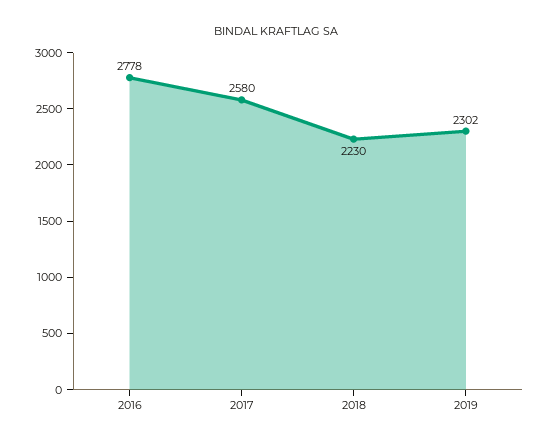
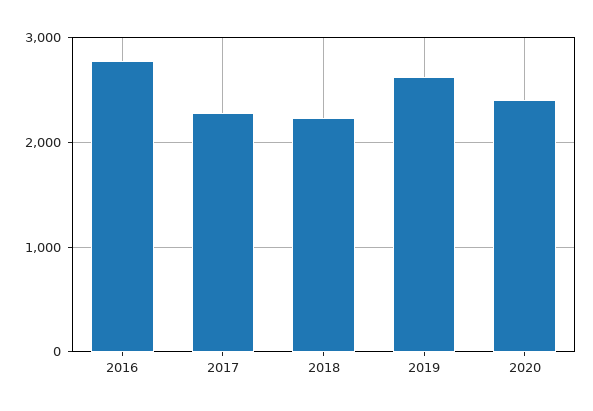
2017: 2580 -> 2300
2019: 2302 -> 2600
2020: none -> 2400

